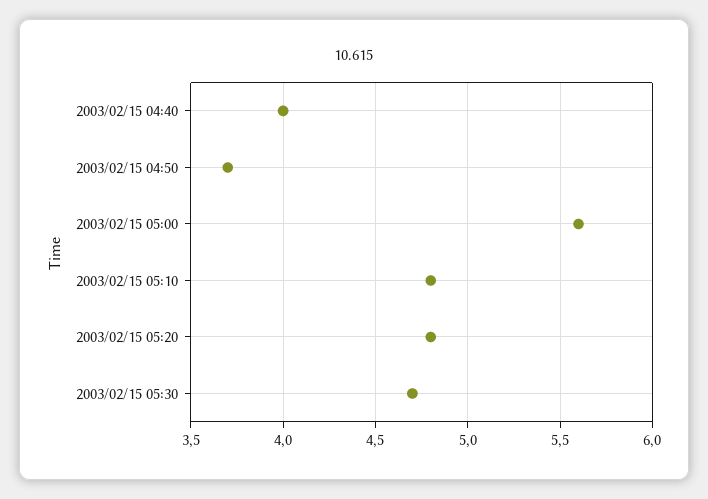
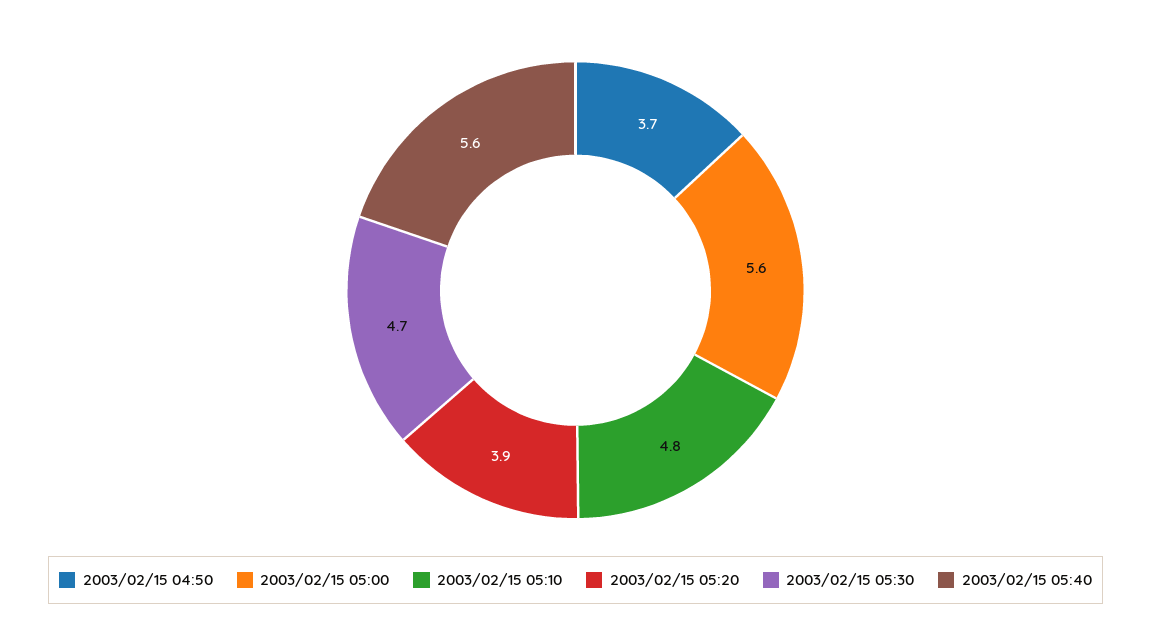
2003/02/15 04:40: 4 -> none
2003/02/15 05:20: 4.8 -> 3.9
2003/02/15 05:40: none -> 5.6

